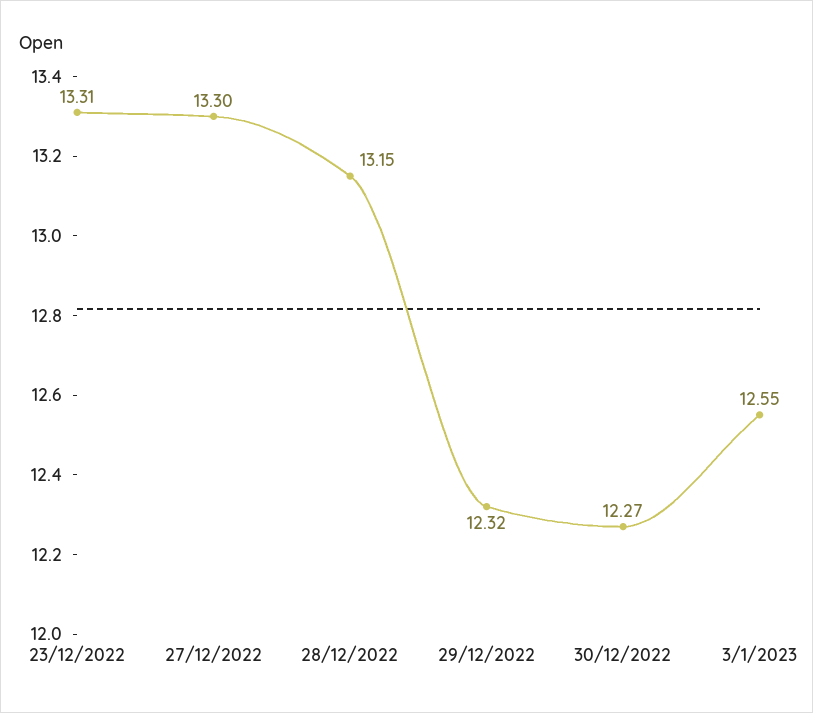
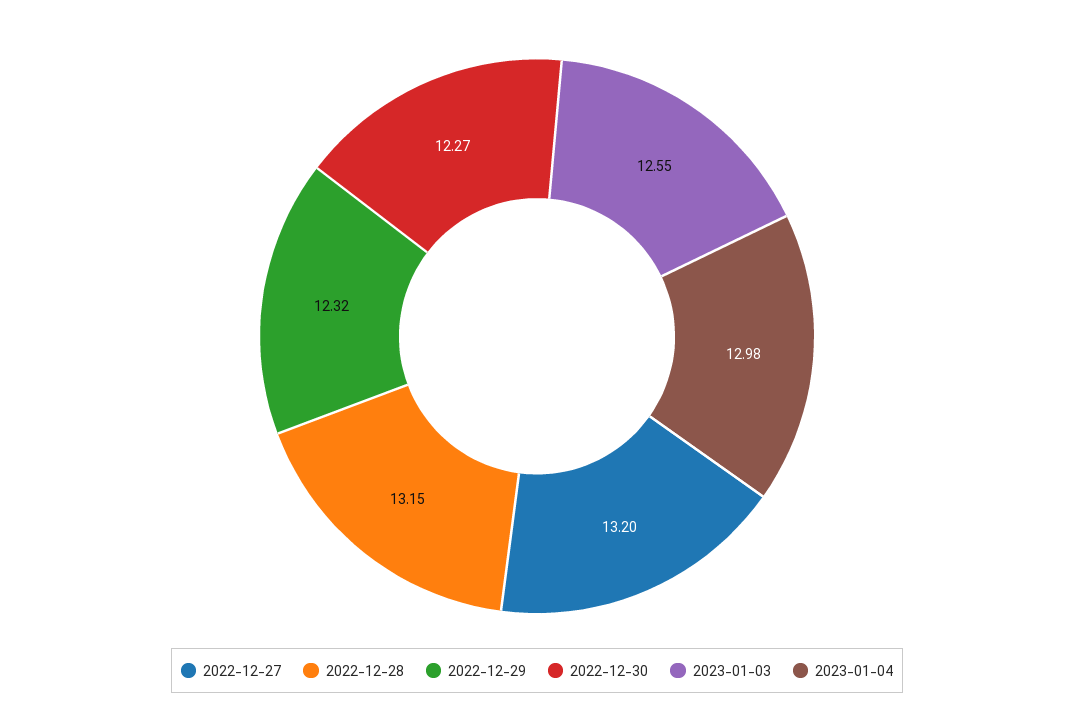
23/12/2022: 13.31 -> none
27/12/2022: 13.3 -> 13.2
2023-01-04: none -> 12.98

